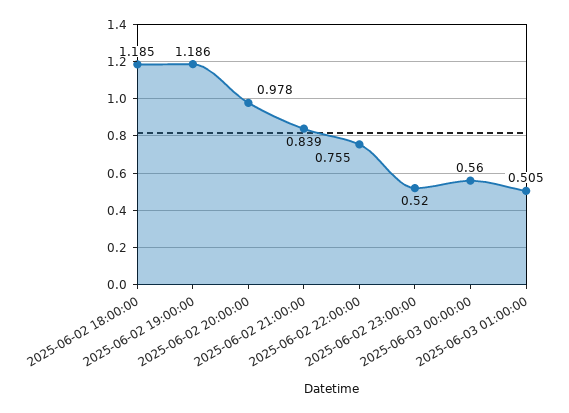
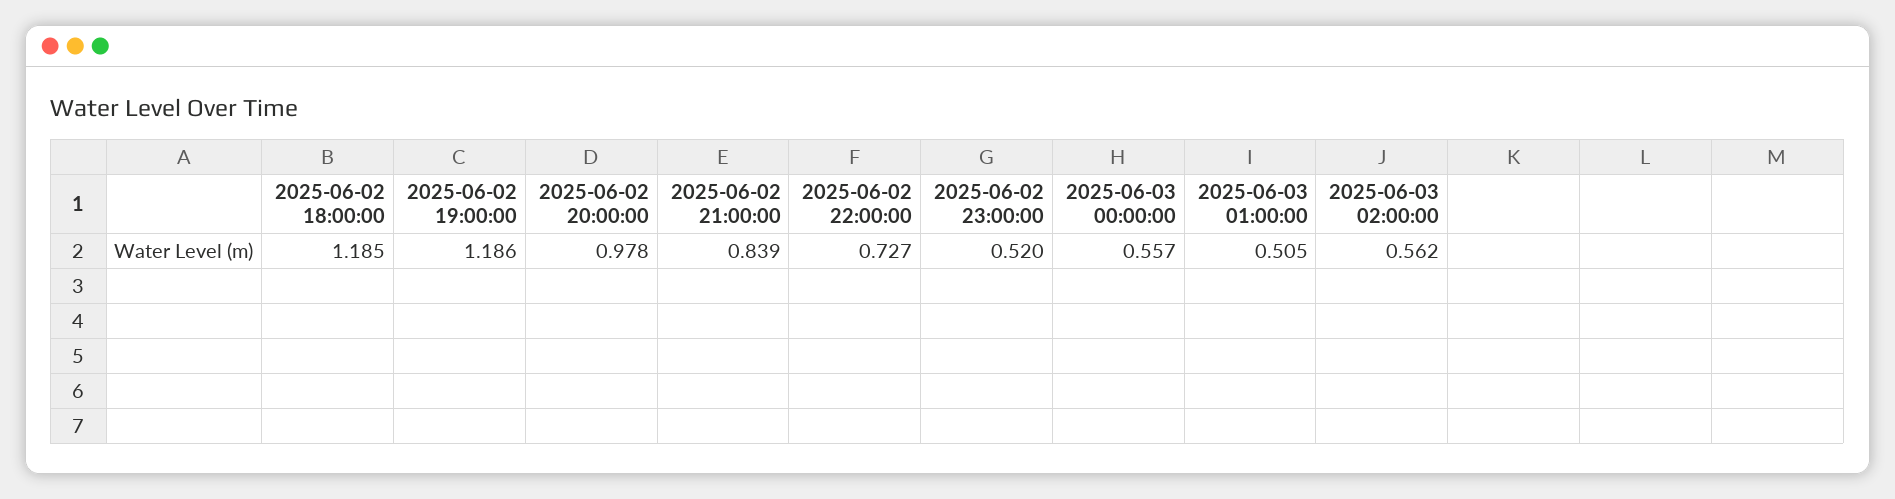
2025-06-02 22:00:00: 0.755 -> 0.727
2025-06-03 00:00:00: 0.56 -> 0.557
2025-06-03 02:00:00: none -> 0.562

